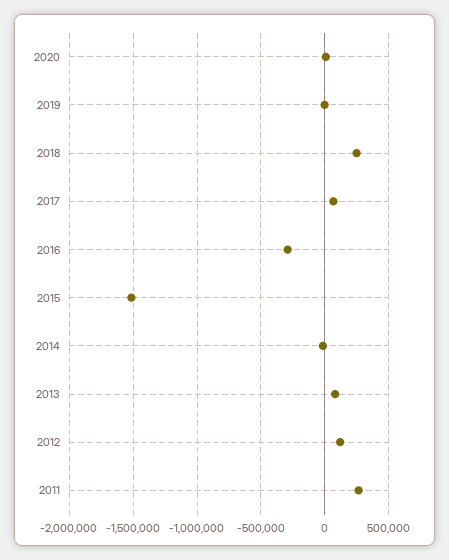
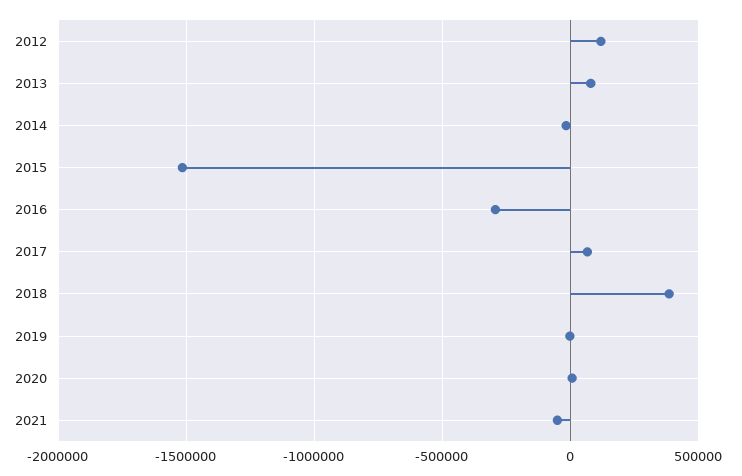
2018: 250000 -> 400000
2011: 250000 -> none
2021: none -> -50000

